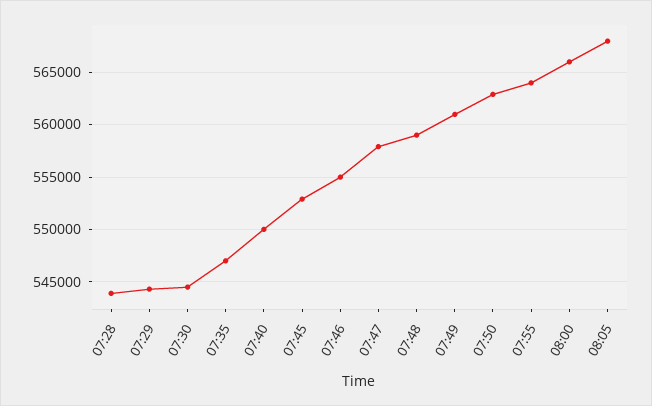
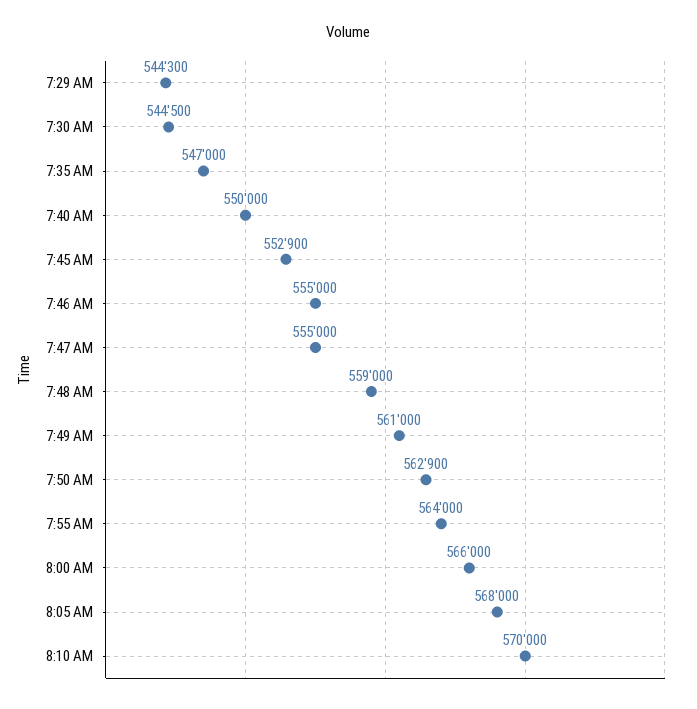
07:28: 544000 -> none
07:47: 558000 -> 555000
8:10 AM: none -> 570000

